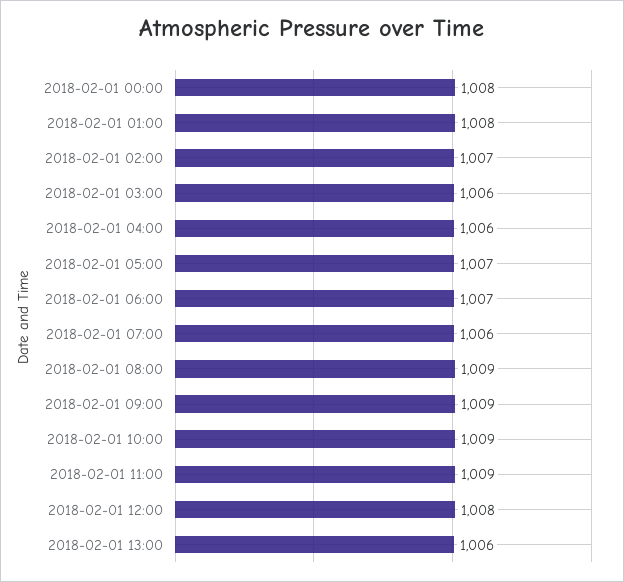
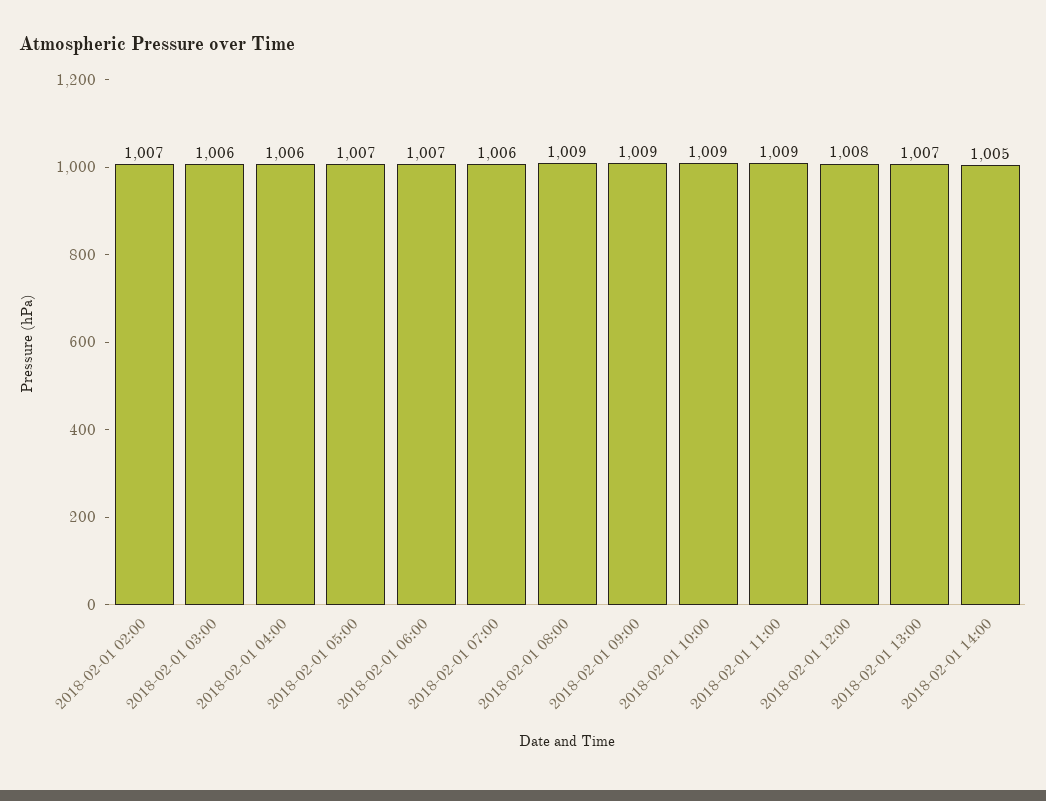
2018-02-01 00:00: 1008 -> none
2018-02-01 01:00: 1008 -> none
2018-02-01 13:00: 1006 -> 1007
2018-02-01 14:00: none -> 1005

